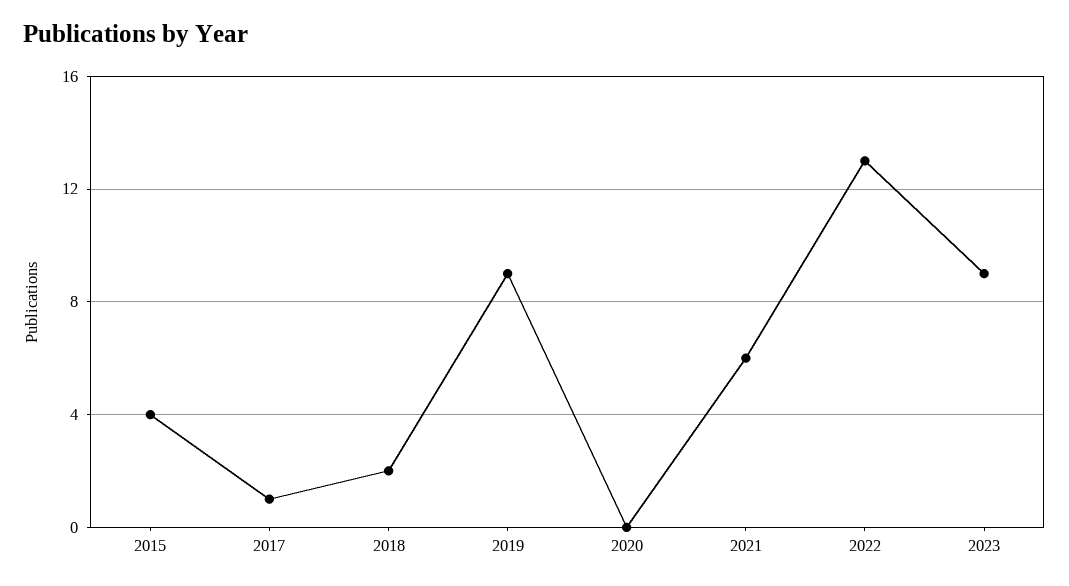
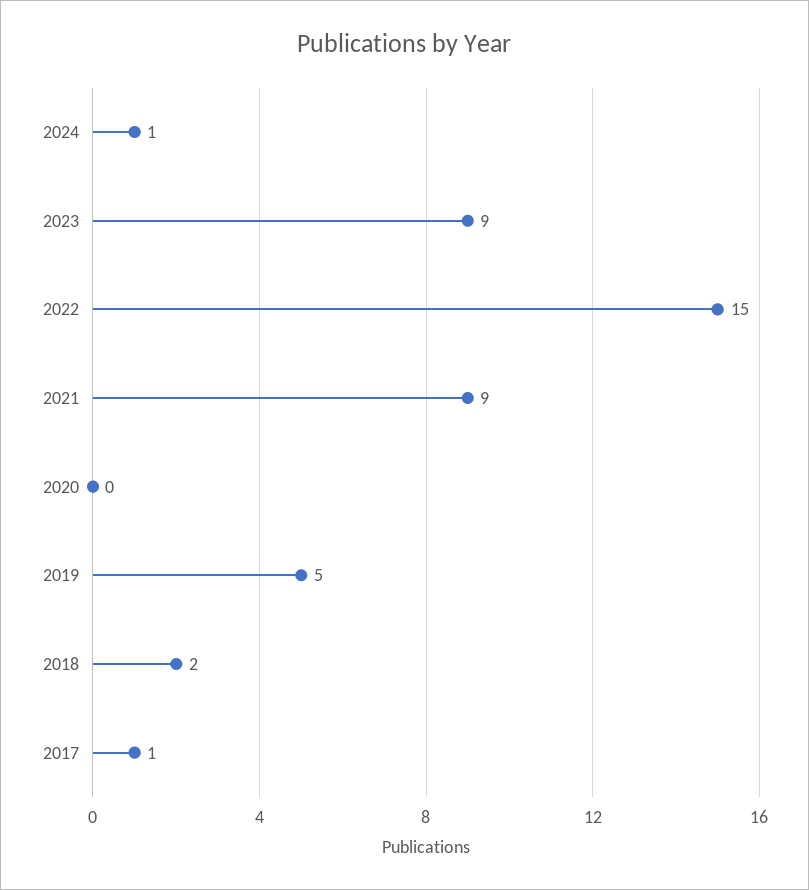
2015: 4 -> none
2019: 9 -> 5
2021: 6 -> 9
2022: 13 -> 15
2024: none -> 1

